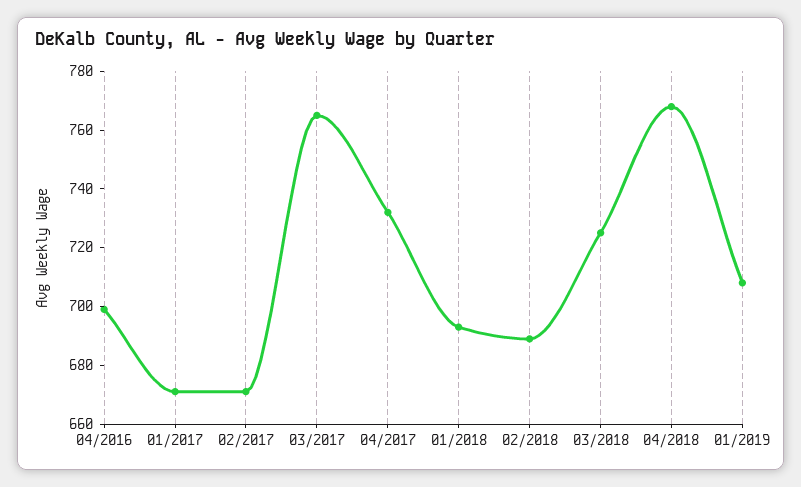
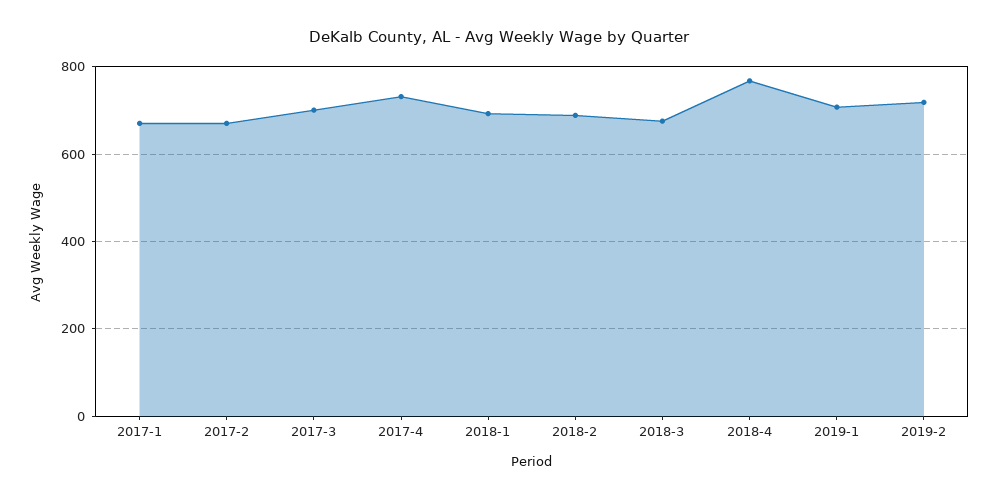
04/2016: 700 -> none
03/2017: 765 -> 700
03/2018: 725 -> 680
2019-2: none -> 720

